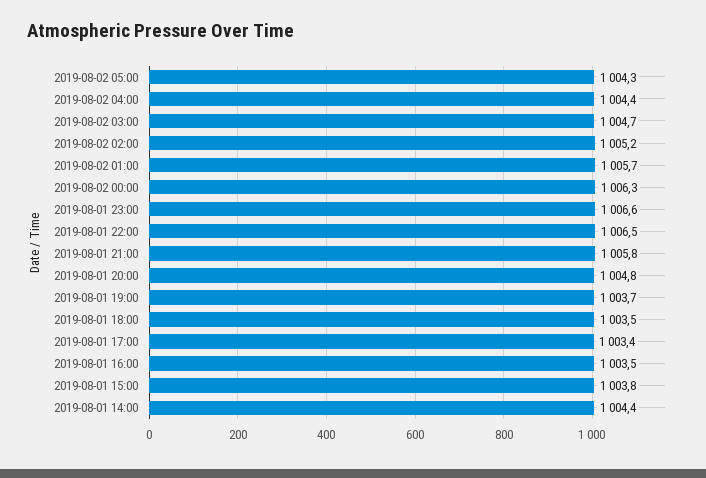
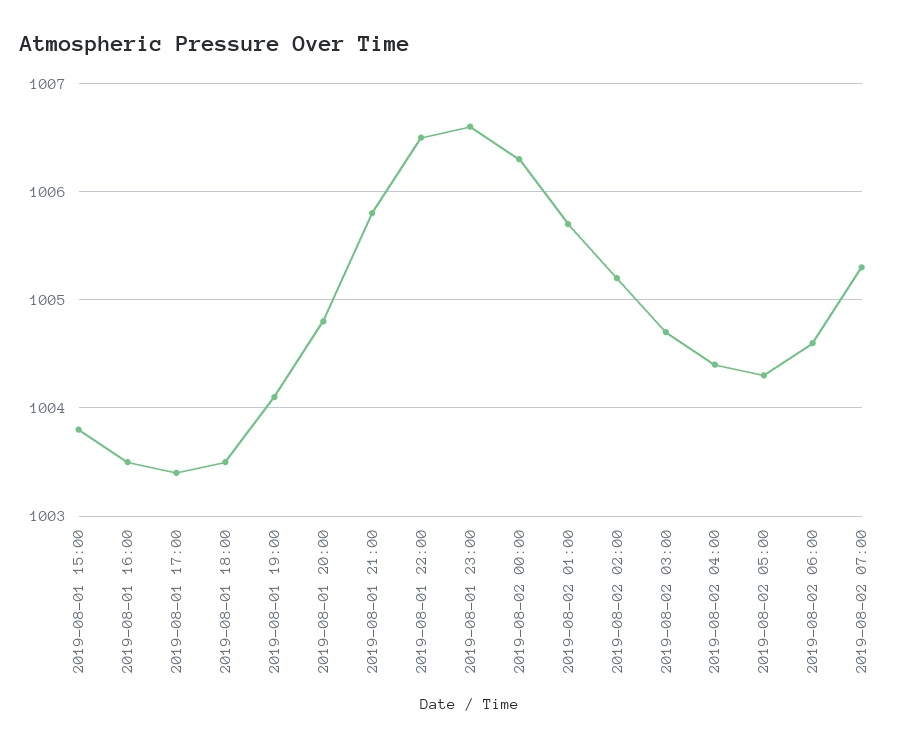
2019-08-01 19:00: 1003.7 -> 1004.1
2019-08-01 14:00: 1004.4 -> none
2019-08-02 06:00: none -> 1004.6
2019-08-02 07:00: none -> 1005.3

